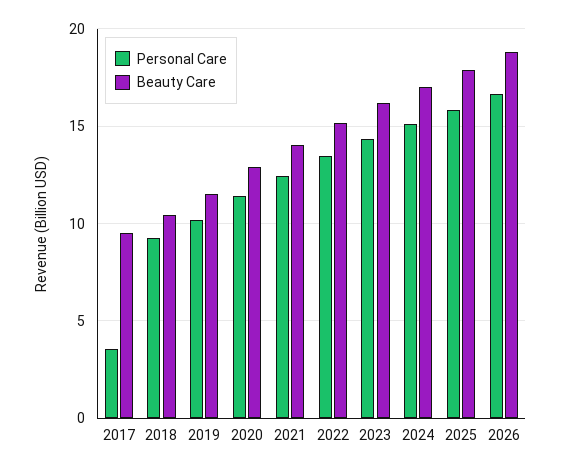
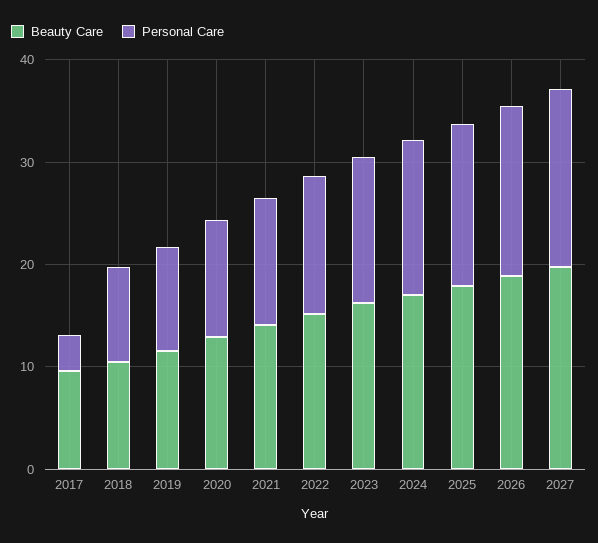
Beauty Care, 2027: none -> 20
Personal Care, 2027: none -> 18

